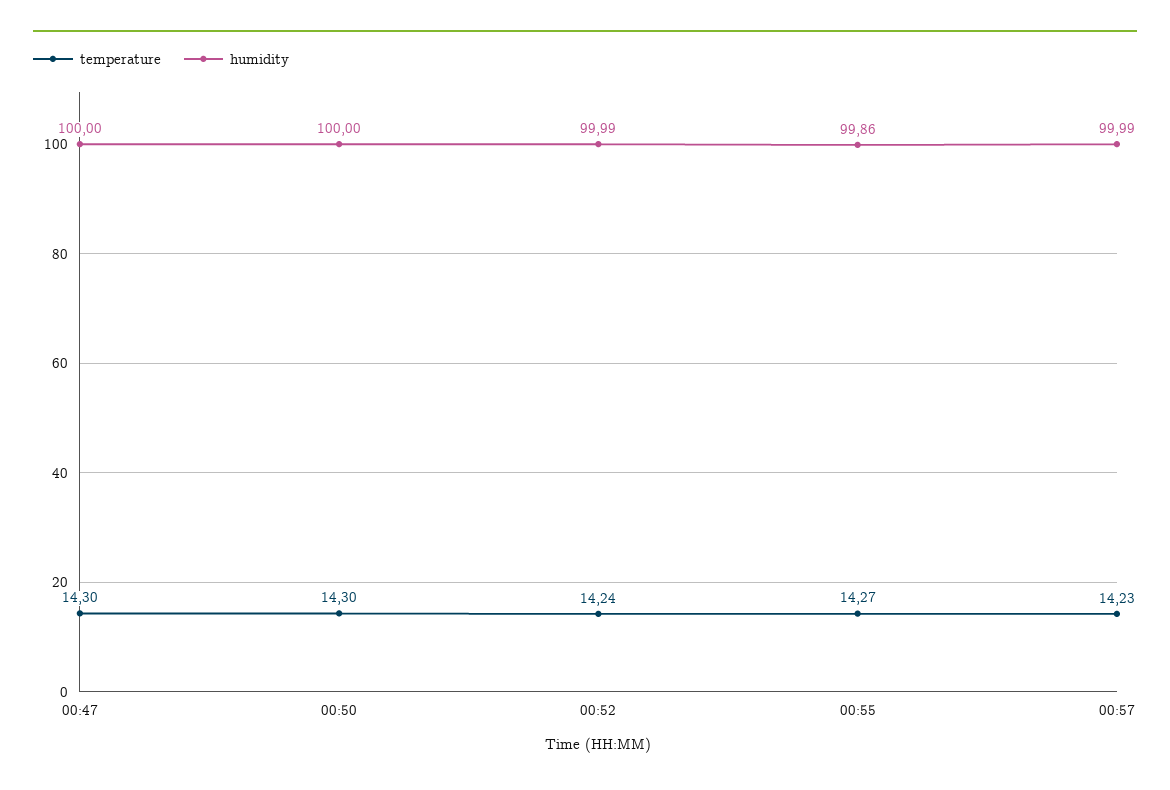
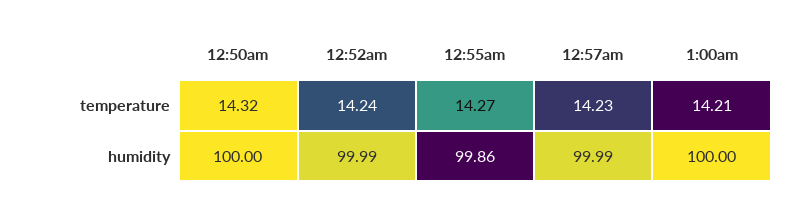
temperature, 00:47: 14.3 -> none
humidity, 00:47: 100 -> none
temperature, 00:50: 14.3 -> 14.32
temperature, 1:00am: none -> 14.21
humidity, 1:00am: none -> 100

